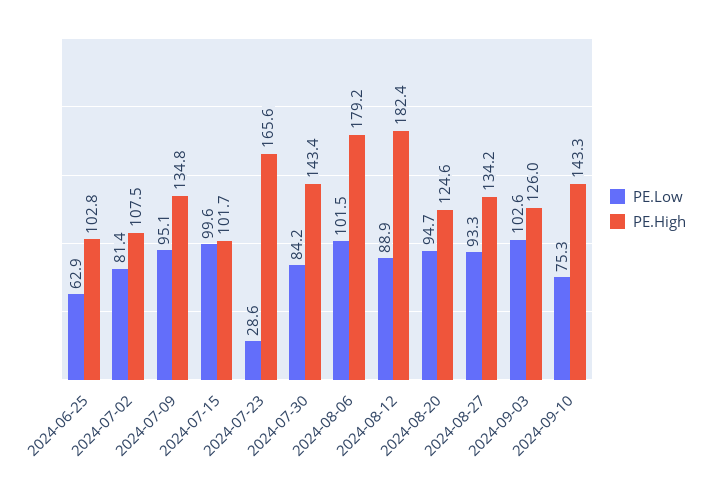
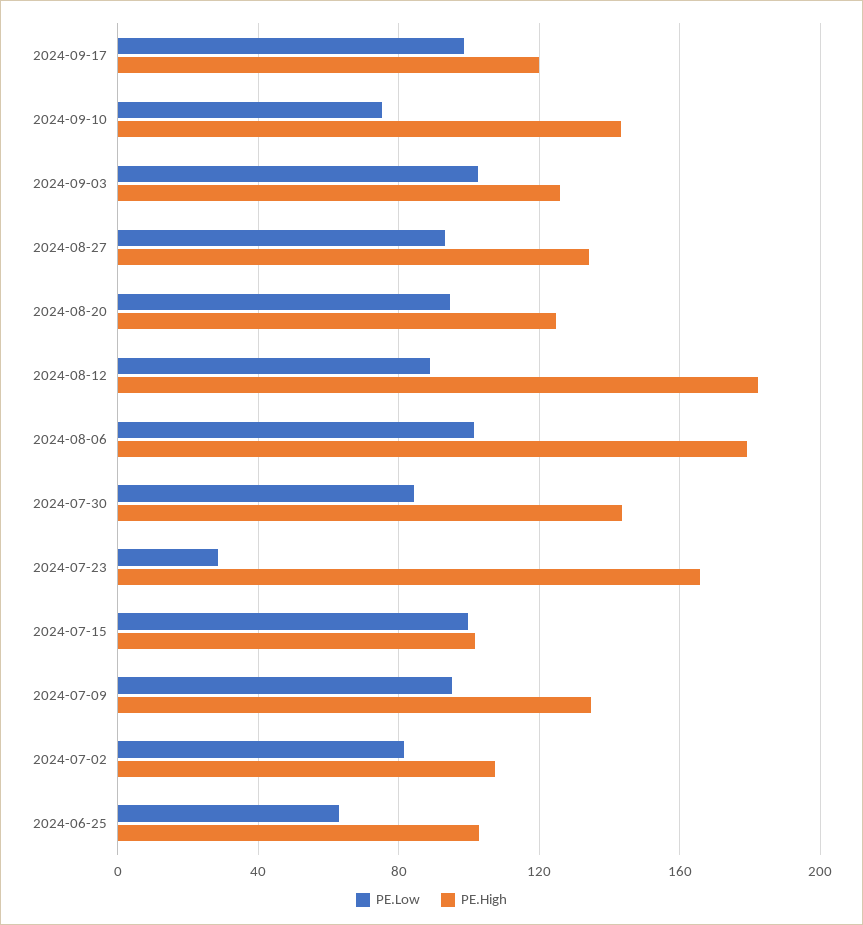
PE.Low, 2024-09-17: none -> 100
PE.High, 2024-09-17: none -> 120

